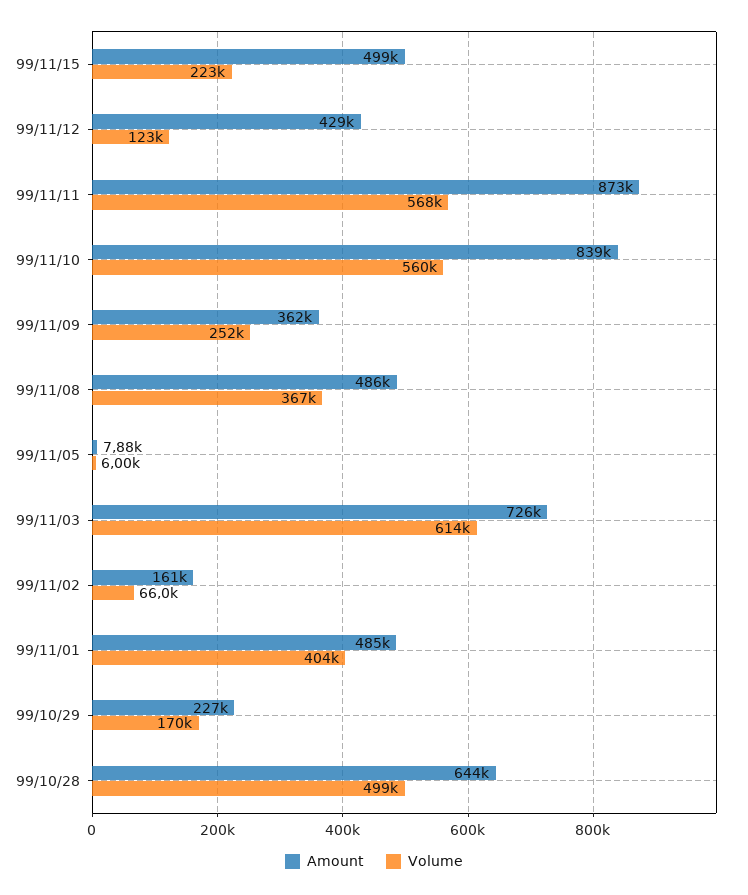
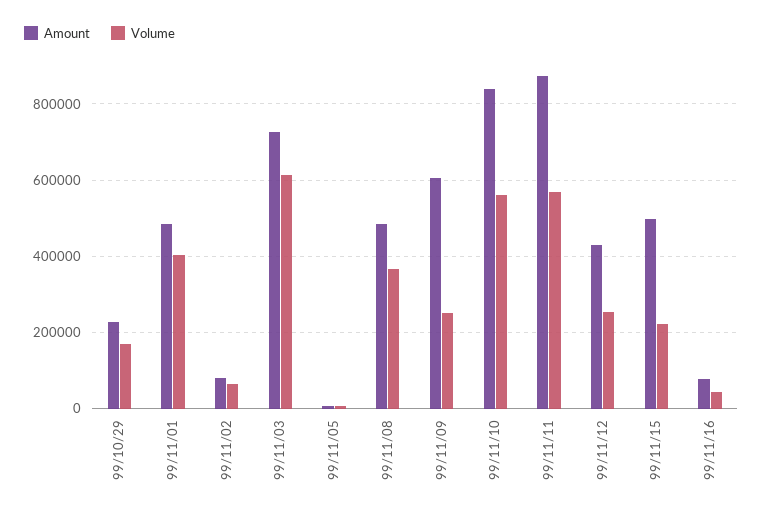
Volume, 99/11/12: 123000 -> 260000
Amount, 99/11/09: 362000 -> 600000
Amount, 99/11/02: 161000 -> 80000
Amount, 99/10/28: 644000 -> none
Volume, 99/10/28: 499000 -> none
Amount, 99/11/16: none -> 80000
Volume, 99/11/16: none -> 40000

